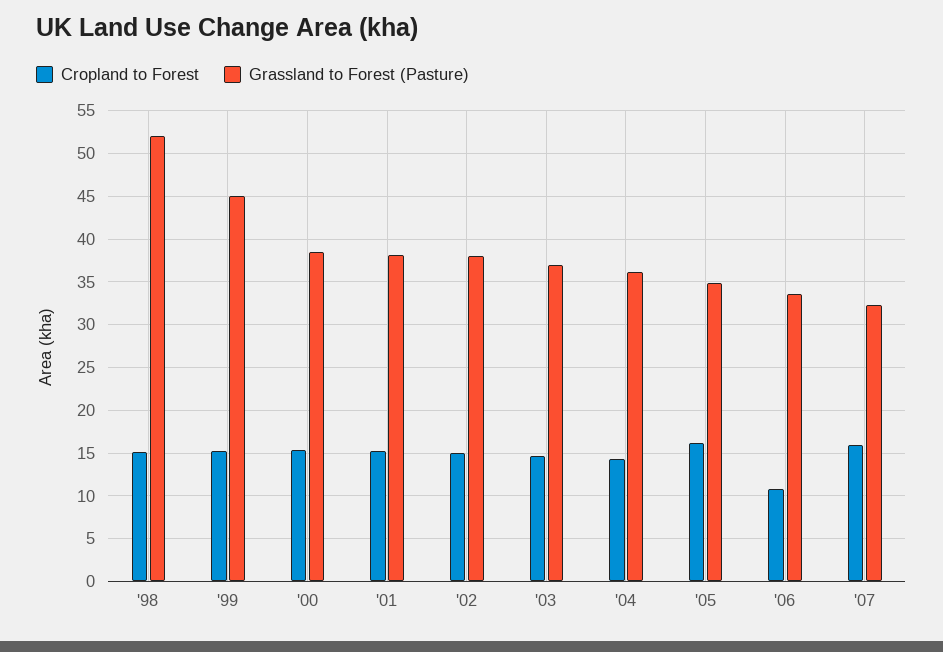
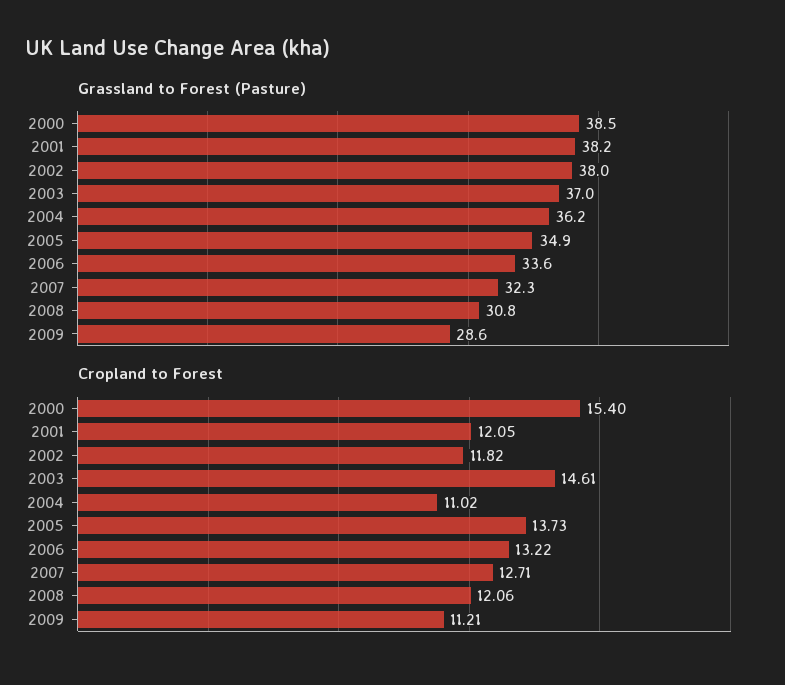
Cropland to Forest, '98: 15 -> none
Grassland to Forest (Pasture), '98: 52 -> none
Cropland to Forest, '99: 15 -> none
Grassland to Forest (Pasture), '99: 45 -> none
Cropland to Forest, '01: 15 -> 12.05
Cropland to Forest, '02: 15 -> 11.82
Cropland to Forest, '04: 14 -> 11.02
Cropland to Forest, '05: 16 -> 13.73
Cropland to Forest, '06: 11 -> 13.22
Cropland to Forest, '07: 16 -> 12.71
Grassland to Forest (Pasture), 2008: none -> 30.8
Grassland to Forest (Pasture), 2009: none -> 28.6
Cropland to Forest, 2008: none -> 12.06
Cropland to Forest, 2009: none -> 11.21

